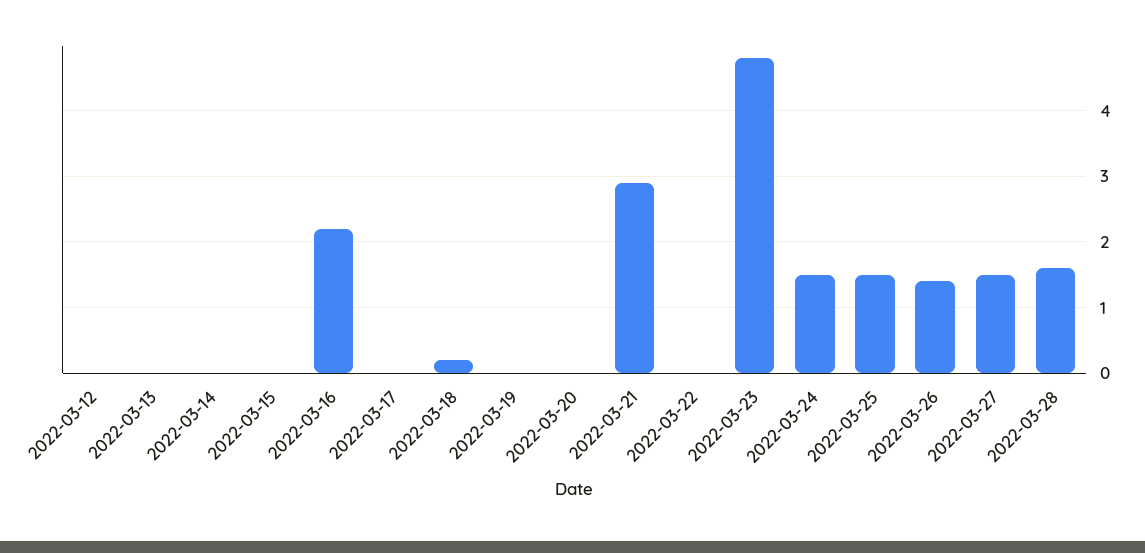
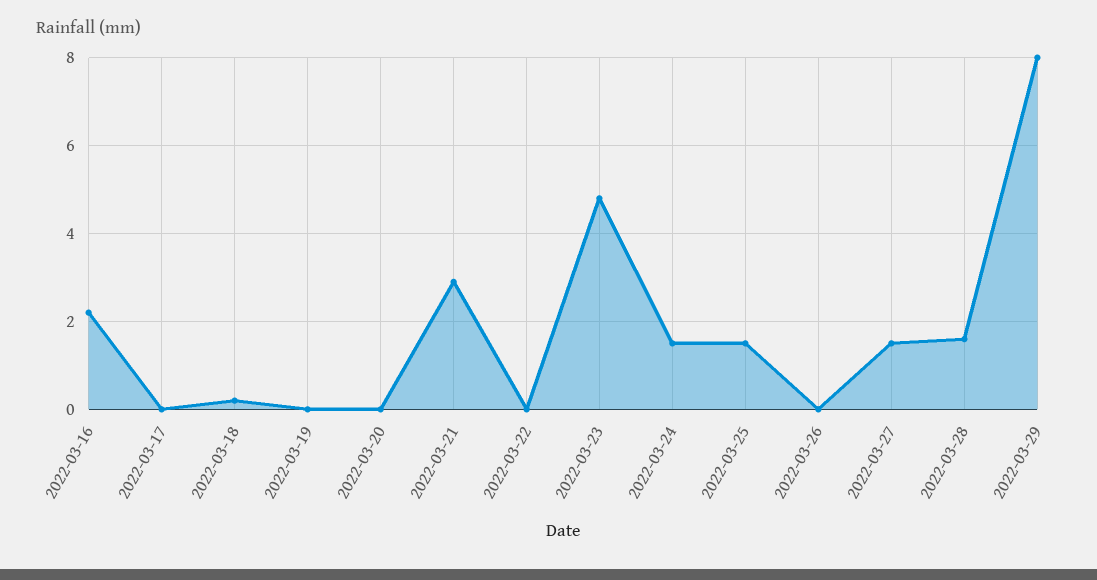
2022-03-12: 0 -> none
2022-03-13: 0 -> none
2022-03-14: 0 -> none
2022-03-15: 0 -> none
2022-03-26: 1.4 -> 0
2022-03-29: none -> 8

